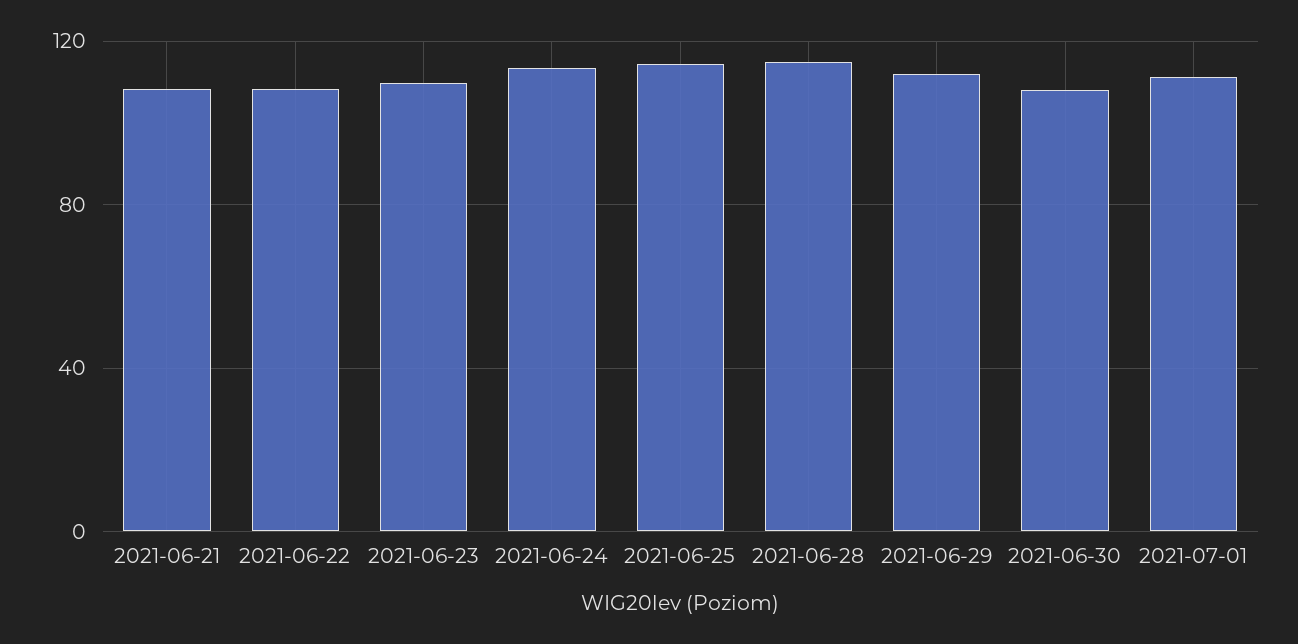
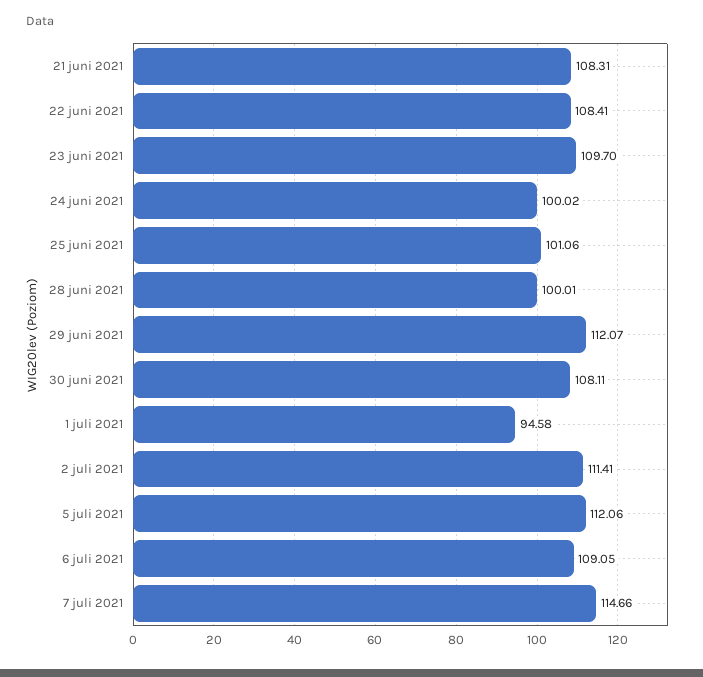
2021-06-24: 115 -> 100.02
2021-06-25: 115 -> 101.06
2021-06-28: 115 -> 100.01
2021-07-01: 110 -> 94.58
2 juli 2021: none -> 111.41
5 juli 2021: none -> 112.06
6 juli 2021: none -> 109.05
7 juli 2021: none -> 114.66

